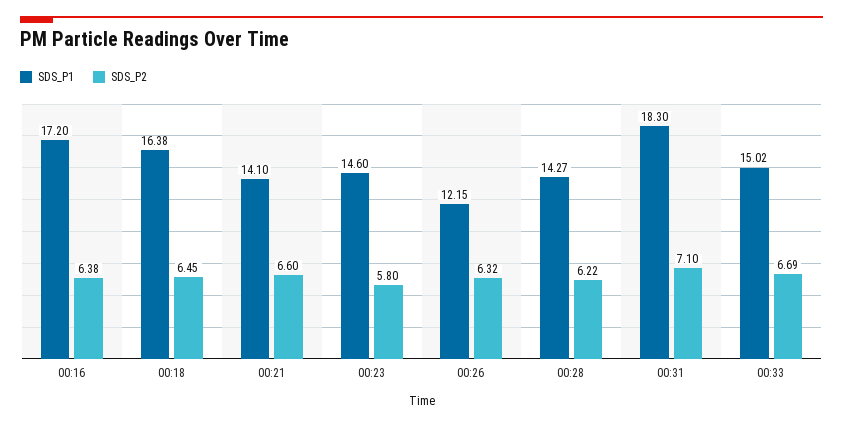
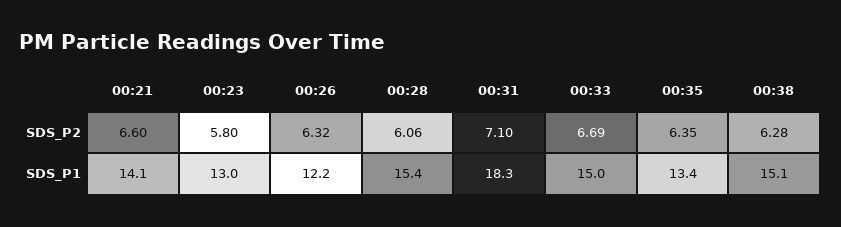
SDS_P1, 00:16: 17.2 -> none
SDS_P2, 00:16: 6.38 -> none
SDS_P1, 00:18: 16.38 -> none
SDS_P2, 00:18: 6.45 -> none
SDS_P1, 00:23: 14.6 -> 13
SDS_P1, 00:28: 14.27 -> 15.4
SDS_P2, 00:28: 6.22 -> 6.06
SDS_P2, 00:35: none -> 6.35
SDS_P2, 00:38: none -> 6.28
SDS_P1, 00:35: none -> 13.4
SDS_P1, 00:38: none -> 15.1

